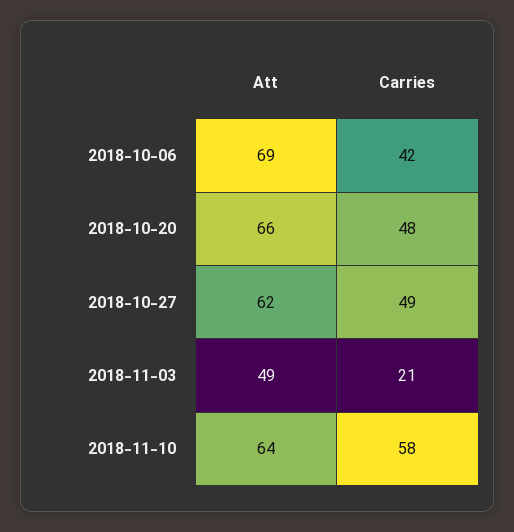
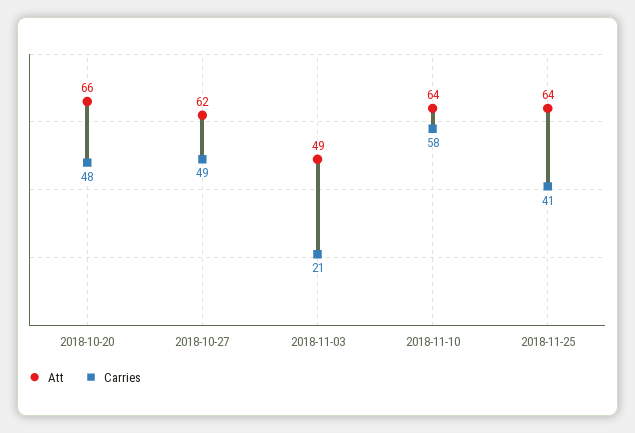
Att, 2018-10-06: 69 -> none
Carries, 2018-10-06: 42 -> none
Att, 2018-11-25: none -> 64
Carries, 2018-11-25: none -> 41

